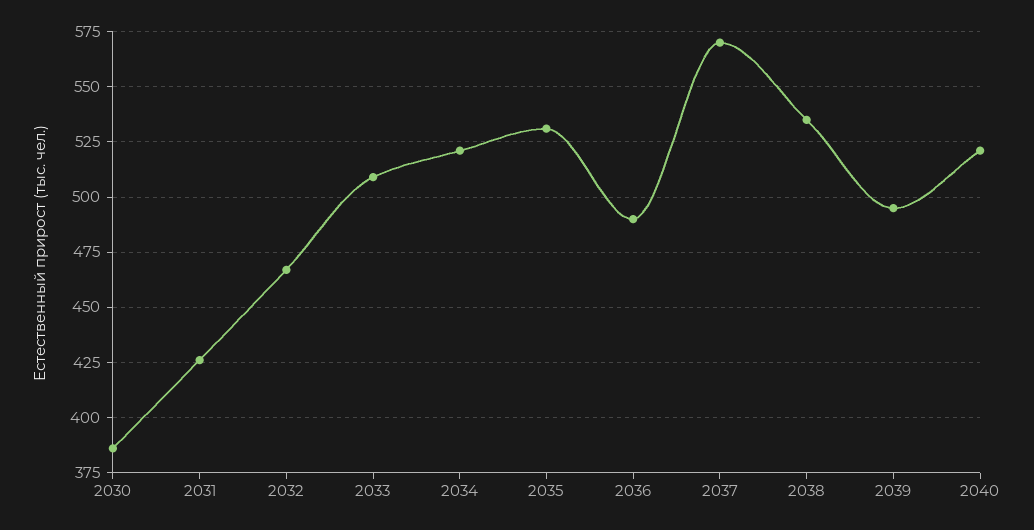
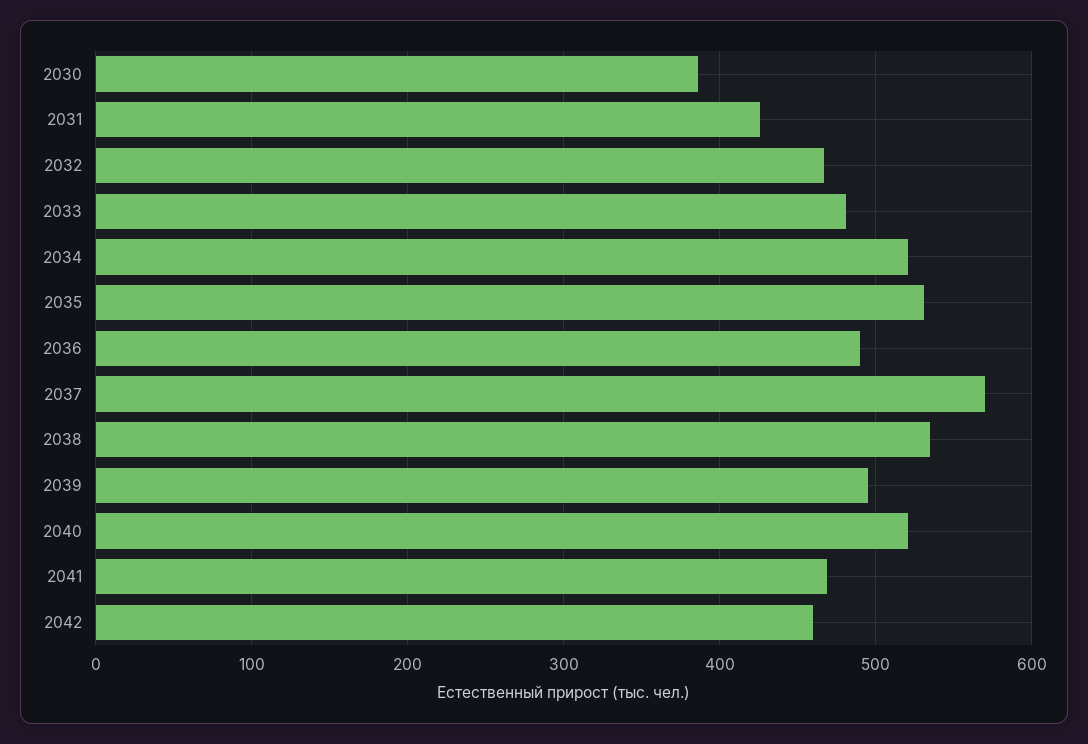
2033: 510 -> 480
2041: none -> 470
2042: none -> 460

